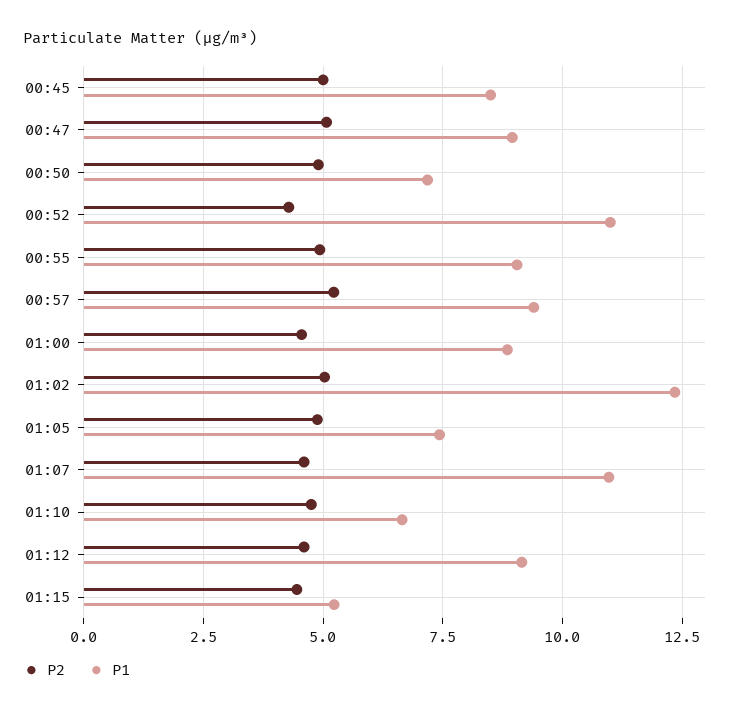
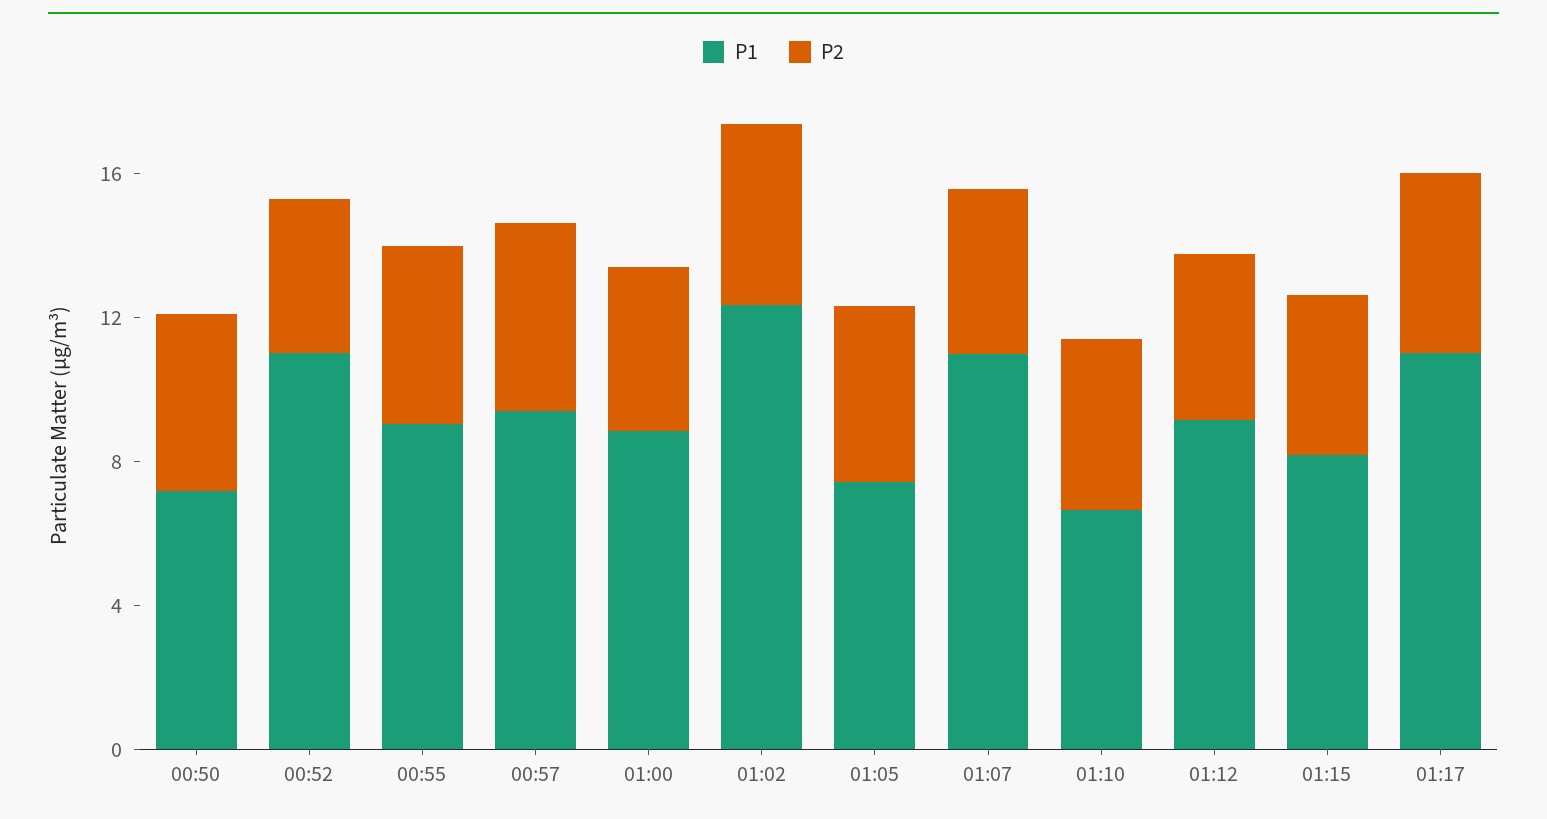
P2, 00:45: 5 -> none
P1, 00:45: 8.5 -> none
P2, 00:47: 5 -> none
P1, 00:47: 9 -> none
P1, 01:15: 5.25 -> 8
P1, 01:17: none -> 11
P2, 01:17: none -> 5

